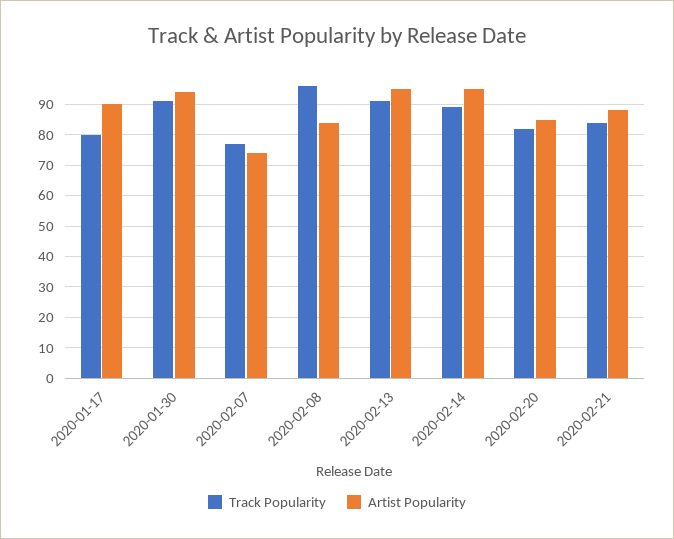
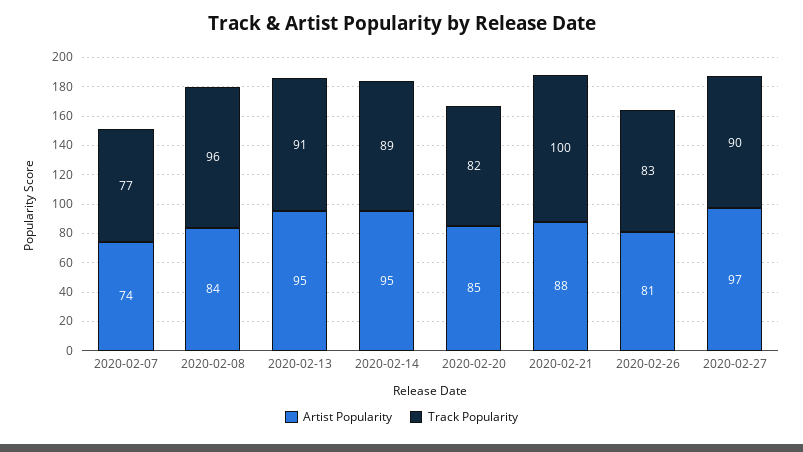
Track Popularity, 2020-01-17: 80 -> none
Artist Popularity, 2020-01-17: 90 -> none
Track Popularity, 2020-01-30: 90 -> none
Artist Popularity, 2020-01-30: 95 -> none
Track Popularity, 2020-02-21: 85 -> 100
Artist Popularity, 2020-02-26: none -> 81
Track Popularity, 2020-02-26: none -> 83
Artist Popularity, 2020-02-27: none -> 97
Track Popularity, 2020-02-27: none -> 90

